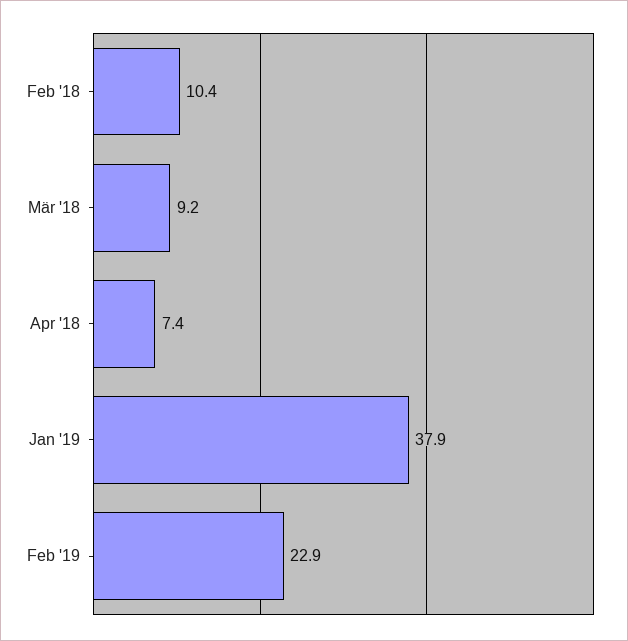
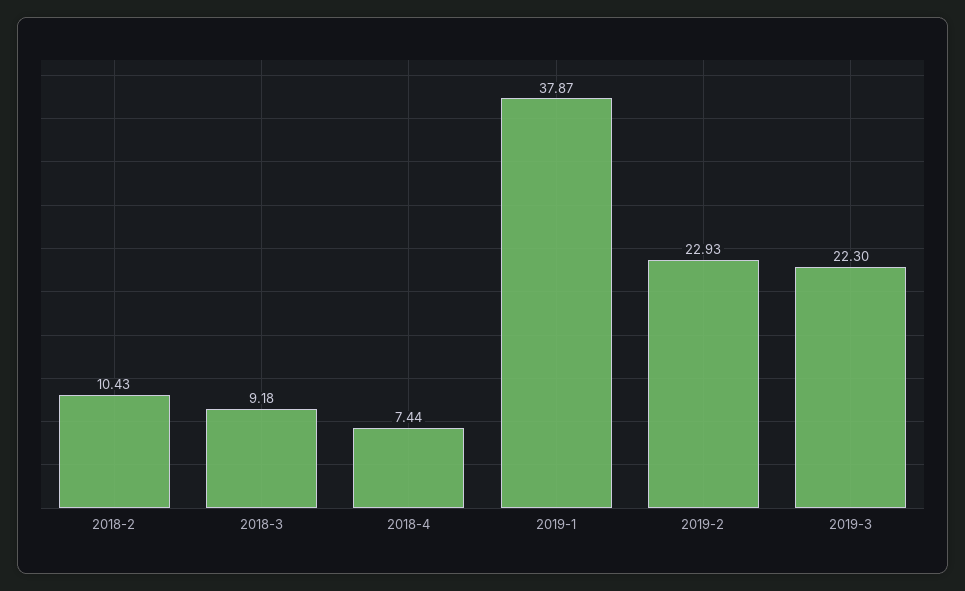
2019-3: none -> 22.3

